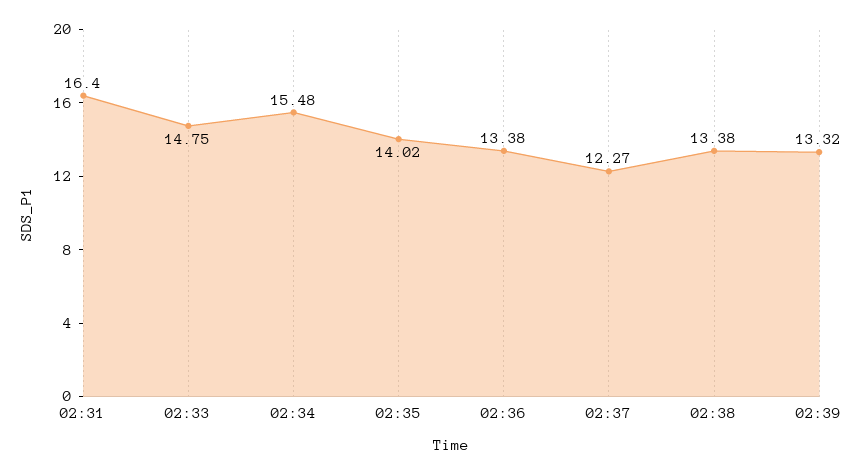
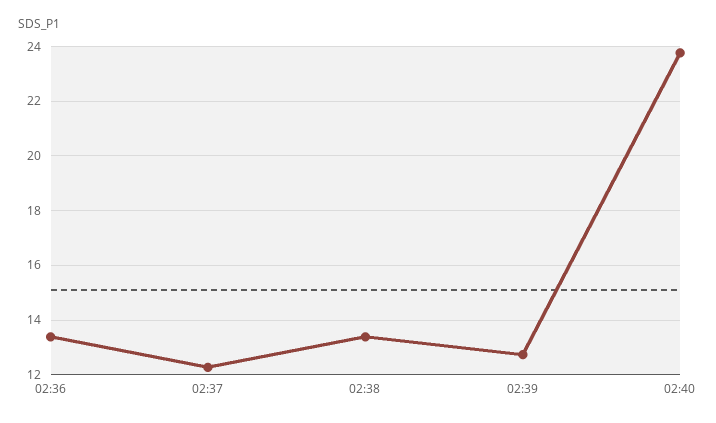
02:31: 16.4 -> none
02:33: 14.75 -> none
02:34: 15.48 -> none
02:35: 14.02 -> none
02:39: 13.32 -> 12.75
02:40: none -> 23.75

